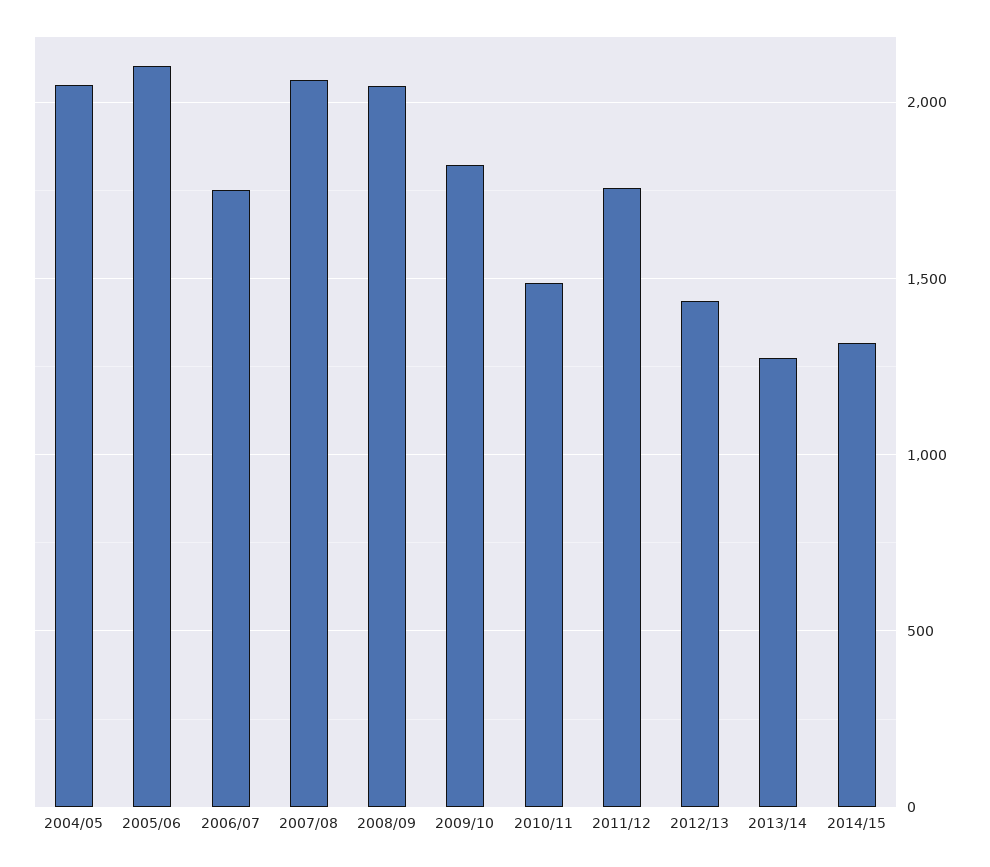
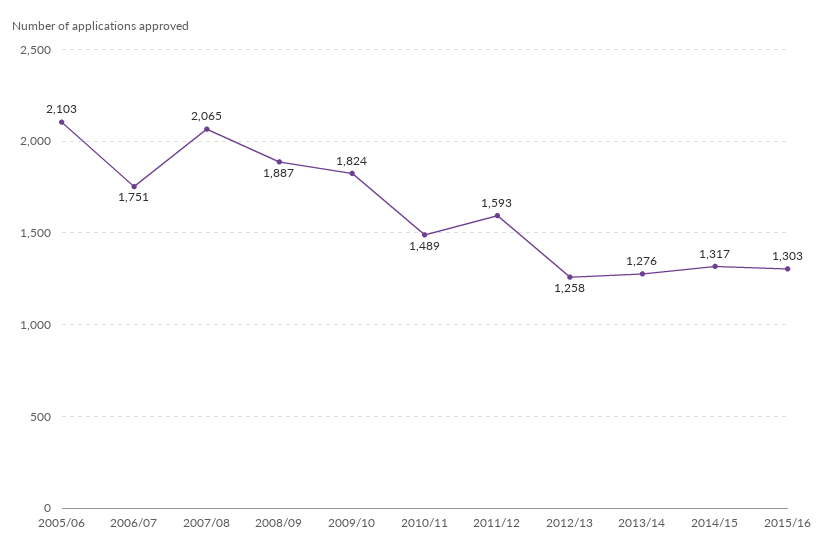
2004/05: 2050 -> none
2008/09: 2050 -> 1887
2011/12: 1750 -> 1593
2012/13: 1450 -> 1258
2015/16: none -> 1303

